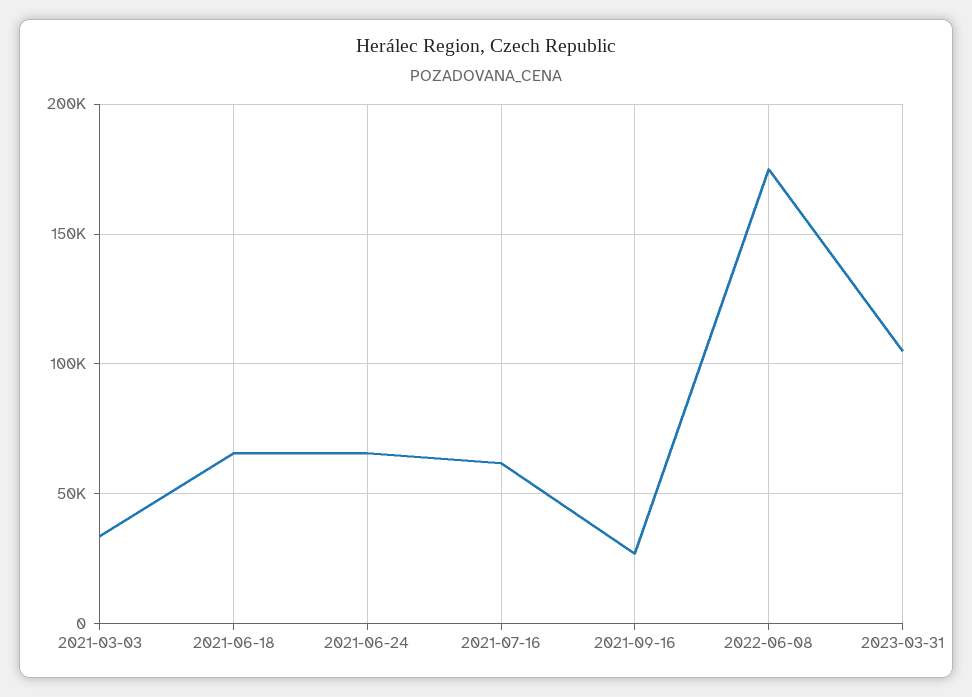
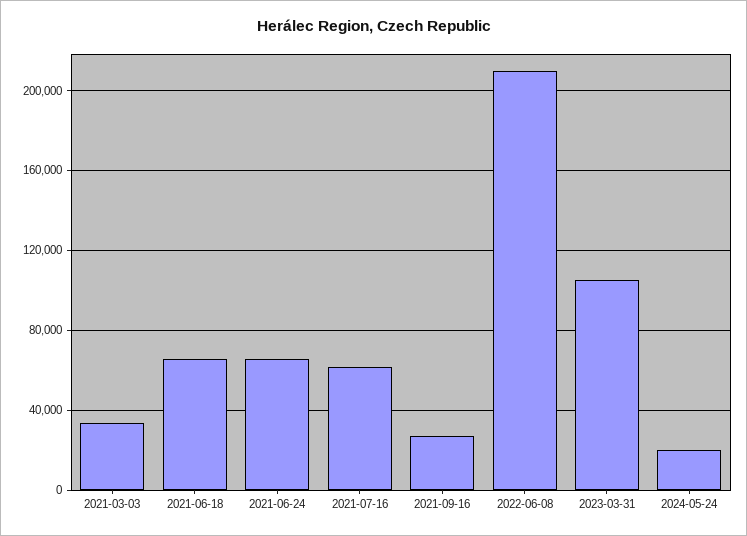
2022-06-08: 175000 -> 210000
2024-05-24: none -> 20000

